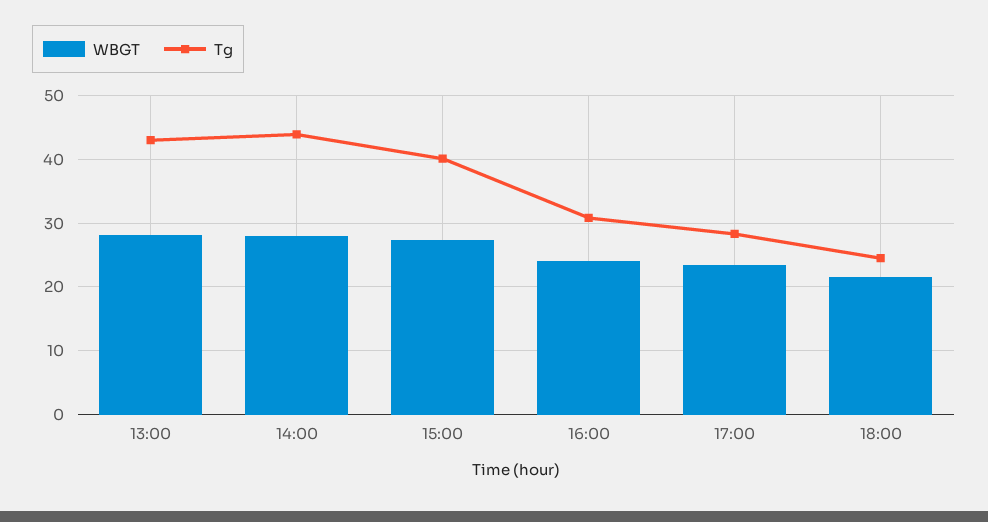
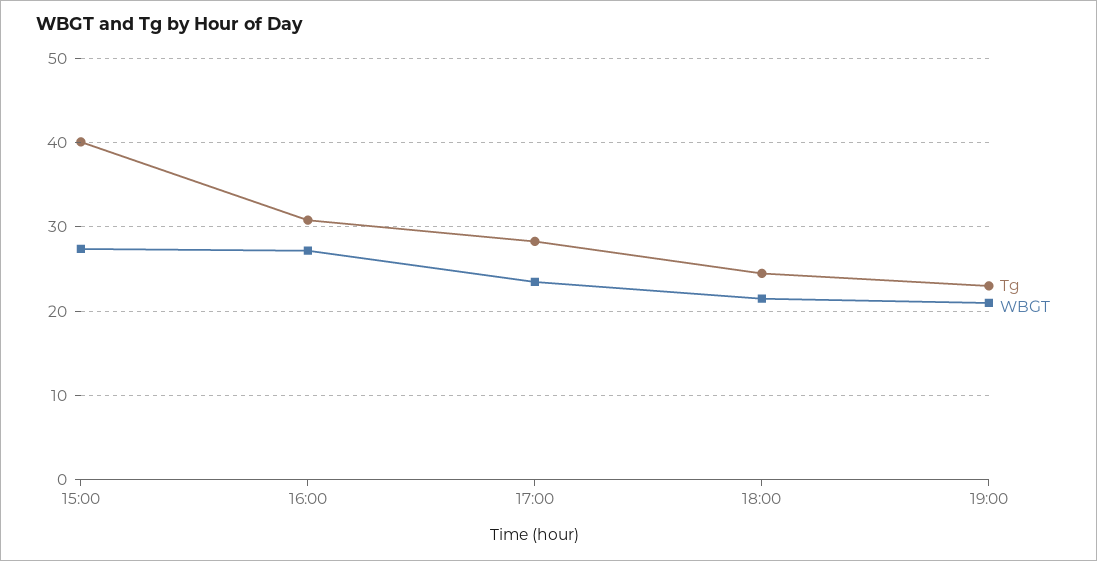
WBGT, 13:00: 28 -> none
Tg, 13:00: 43 -> none
WBGT, 14:00: 28 -> none
Tg, 14:00: 44 -> none
WBGT, 16:00: 24 -> 27
Tg, 19:00: none -> 23
WBGT, 19:00: none -> 21

